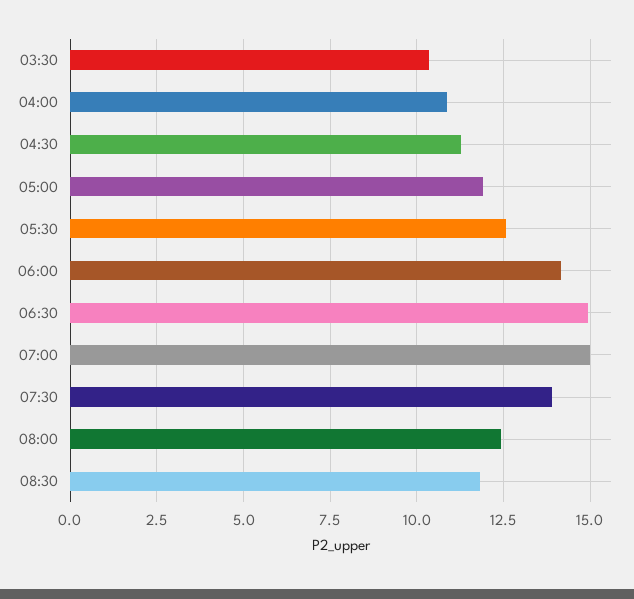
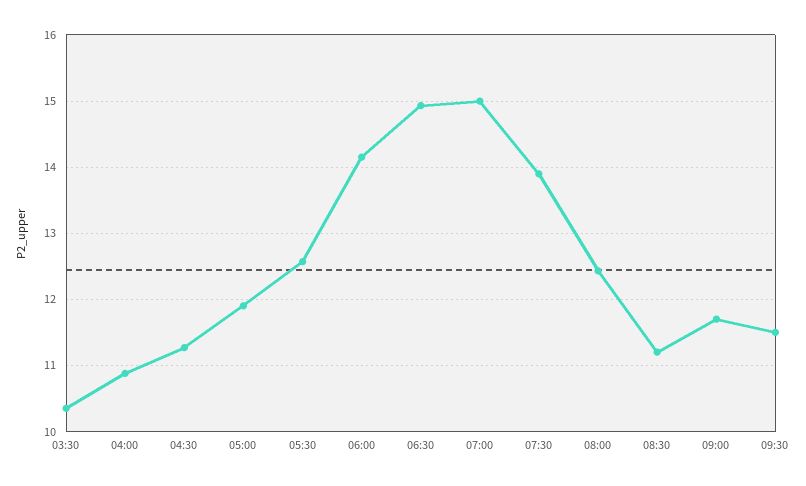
08:30: 11.75 -> 11.2
09:00: none -> 11.7
09:30: none -> 11.5

